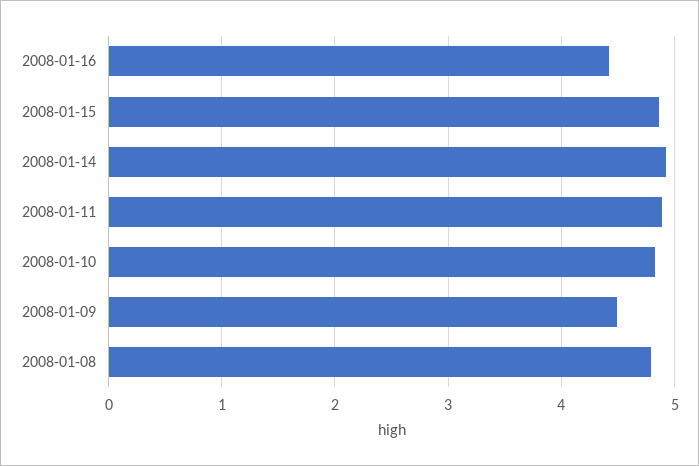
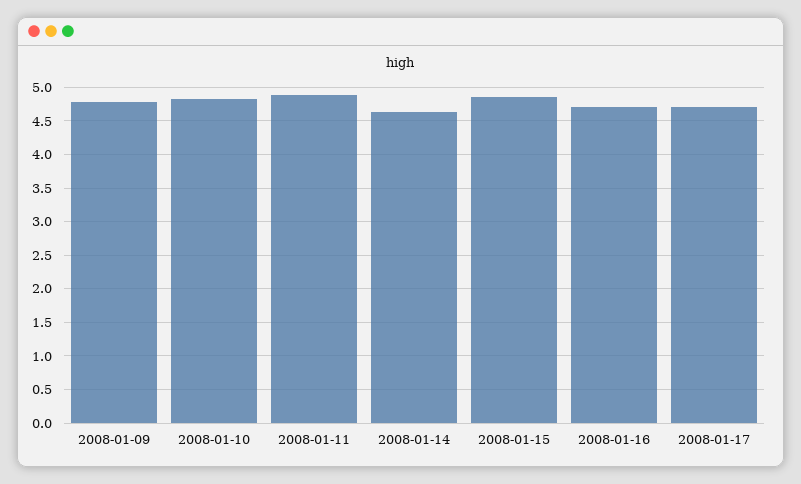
2008-01-16: 4.4 -> 4.7
2008-01-14: 4.9 -> 4.6
2008-01-09: 4.5 -> 4.8
2008-01-08: 4.8 -> none
2008-01-17: none -> 4.7

